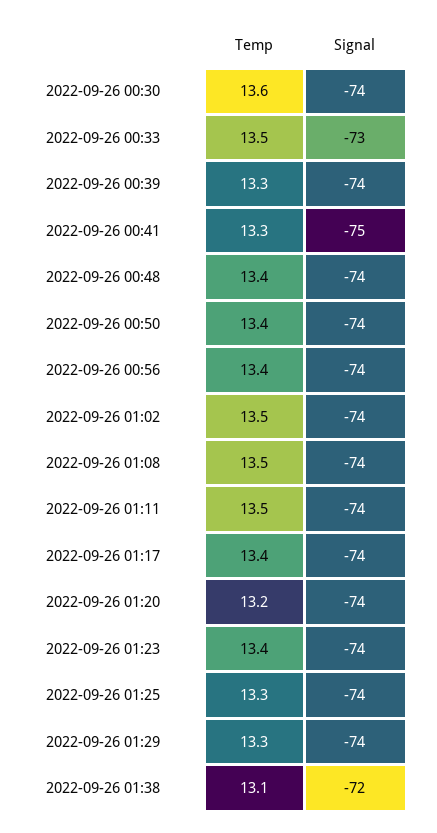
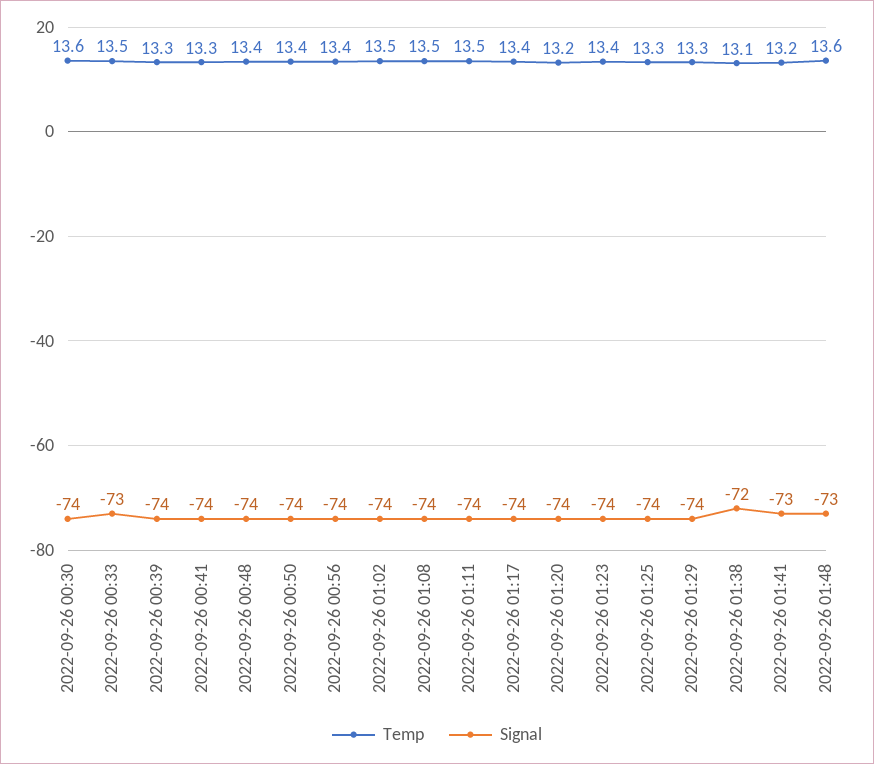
Signal, 2022-09-26 00:41: -75 -> -74
Temp, 2022-09-26 01:41: none -> 13.2
Signal, 2022-09-26 01:41: none -> -73
Temp, 2022-09-26 01:48: none -> 13.6
Signal, 2022-09-26 01:48: none -> -73

